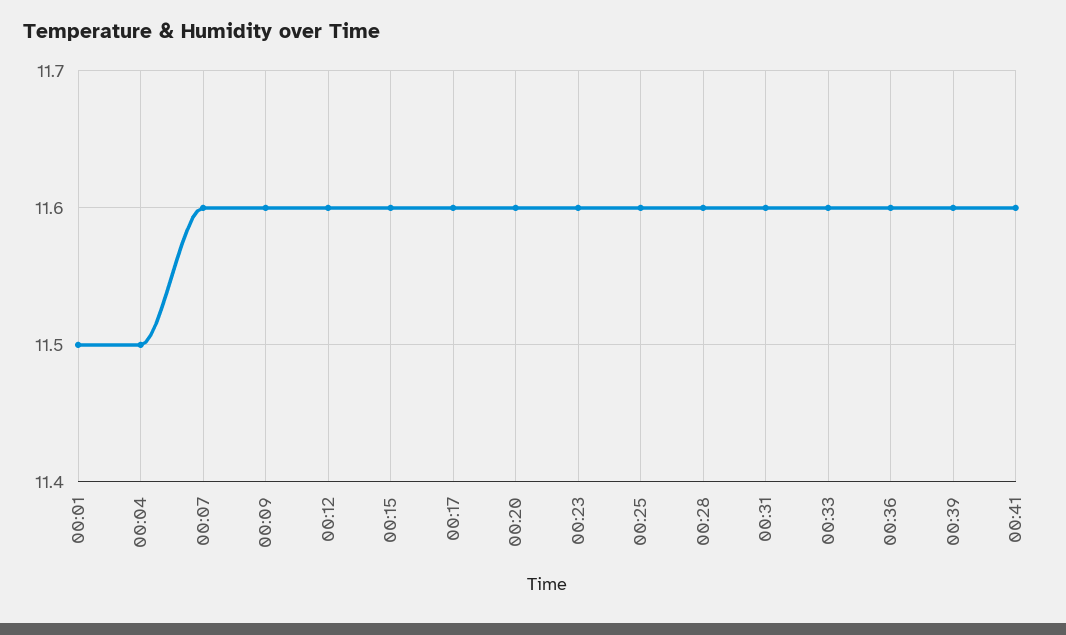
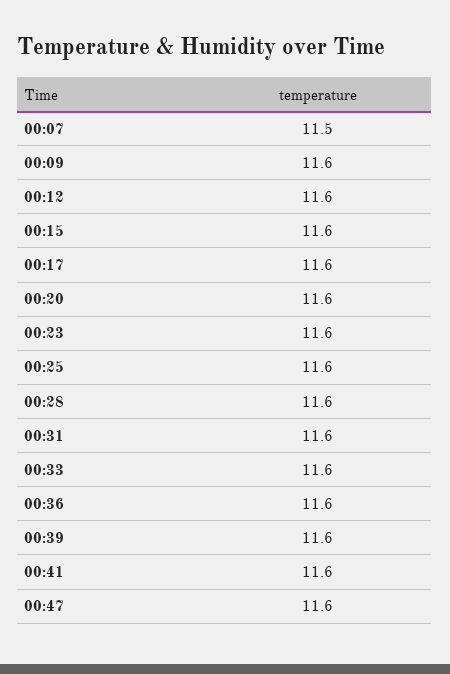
00:01: 11.5 -> none
00:04: 11.5 -> none
00:07: 11.6 -> 11.5
00:47: none -> 11.6

